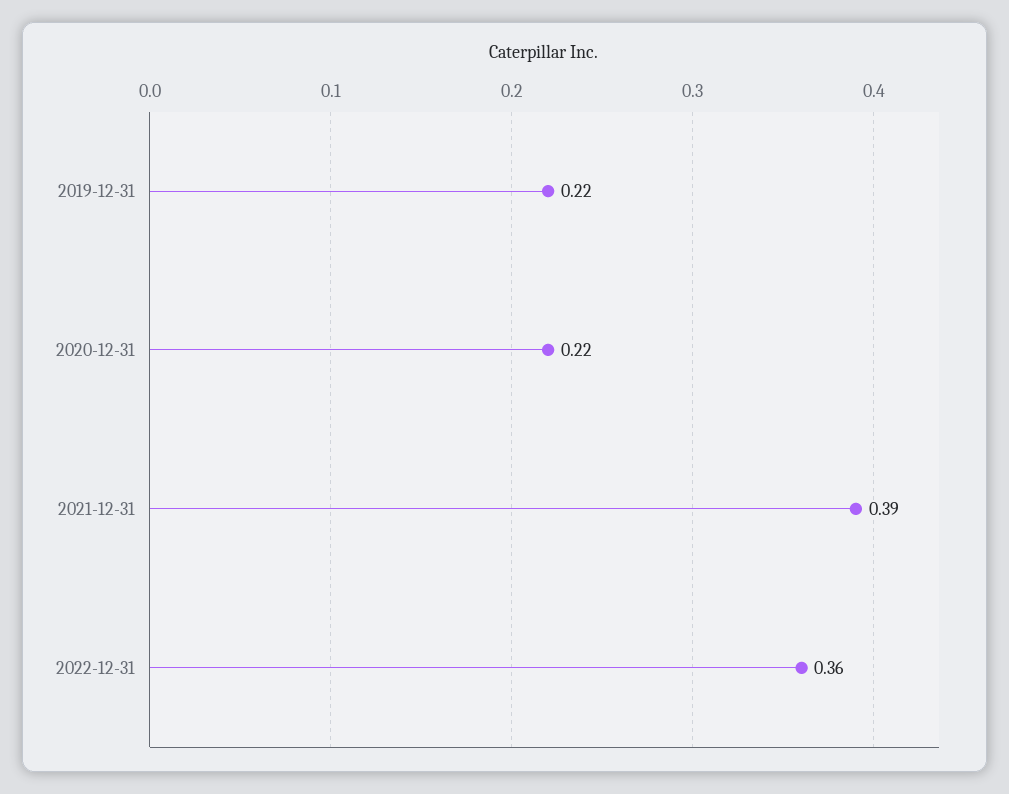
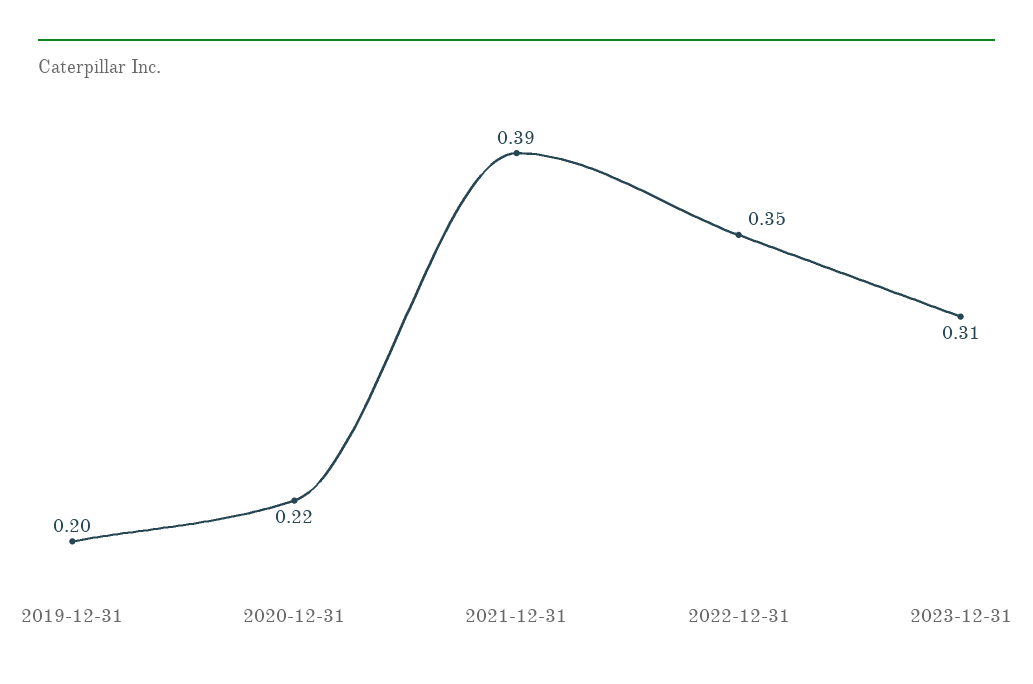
2019-12-31: 0.22 -> 0.2
2022-12-31: 0.36 -> 0.35
2023-12-31: none -> 0.31

